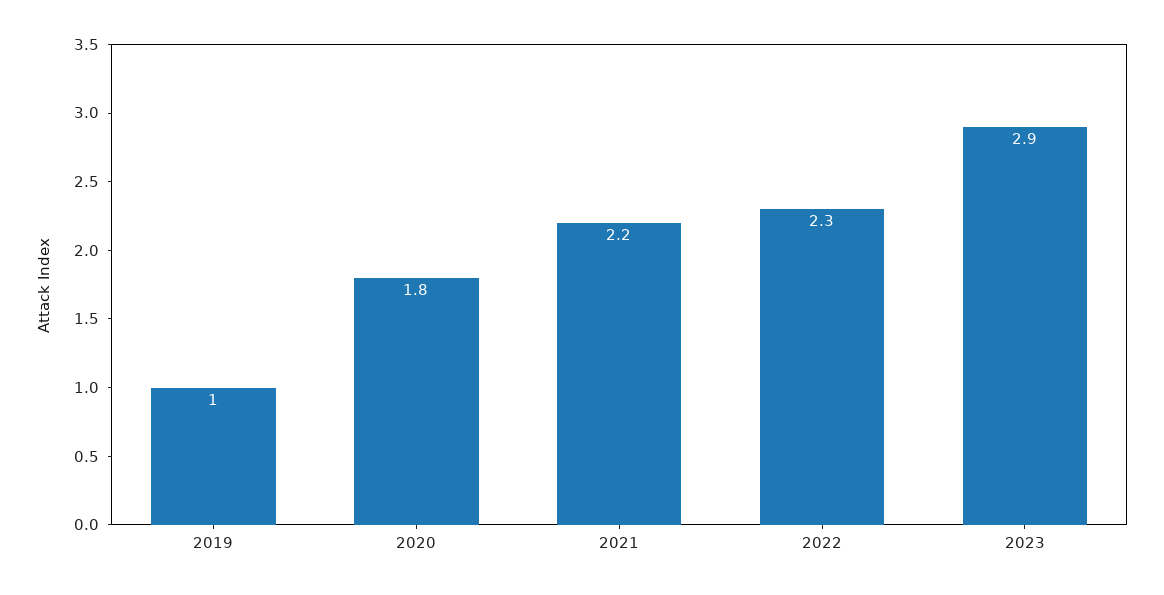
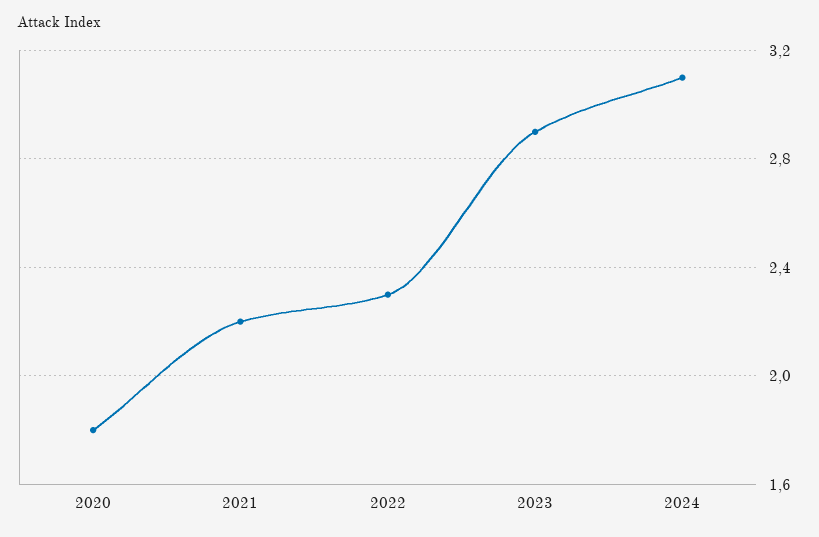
2019: 1 -> none
2024: none -> 3.1

